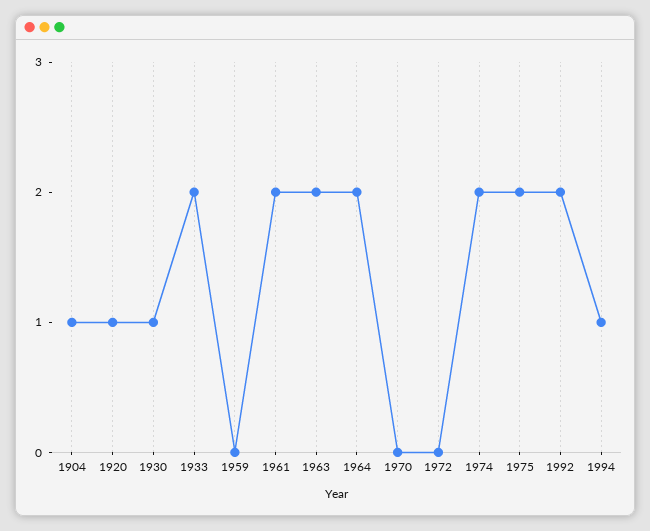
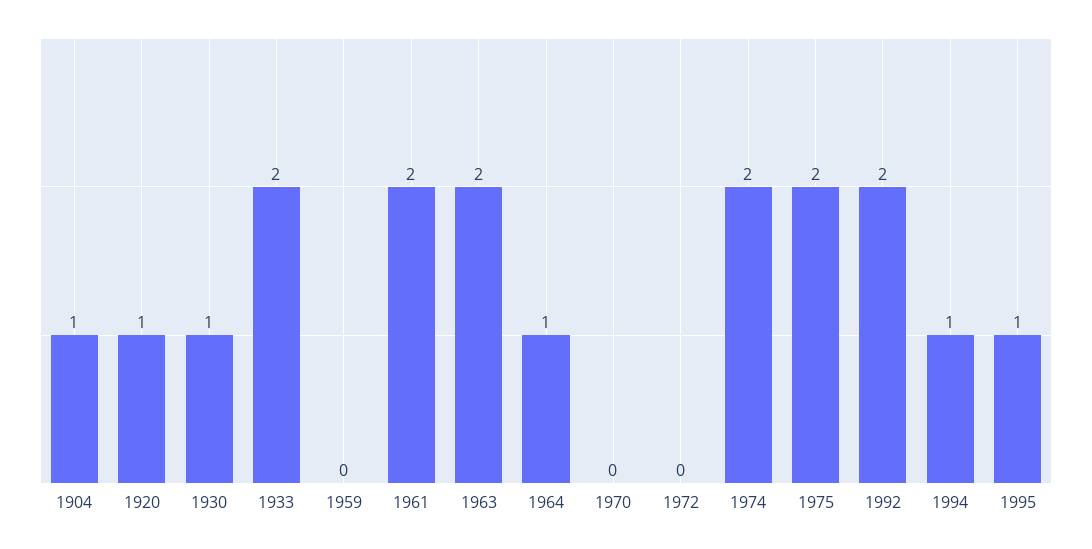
1964: 2 -> 1
1995: none -> 1

